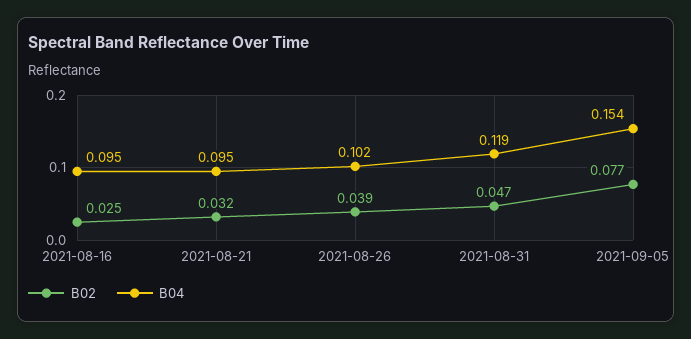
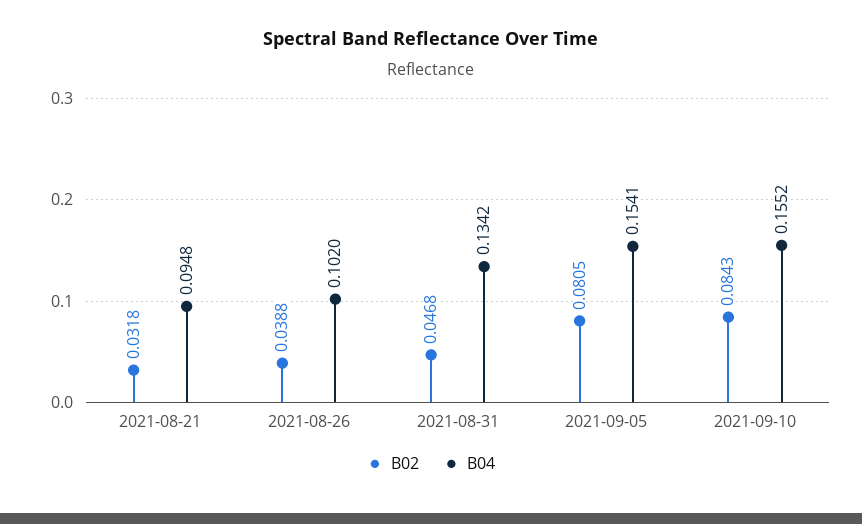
B02, 2021-08-16: 0.025 -> none
B04, 2021-08-16: 0.095 -> none
B04, 2021-08-31: 0.119 -> 0.1342
B02, 2021-09-05: 0.077 -> 0.0805
B02, 2021-09-10: none -> 0.0843
B04, 2021-09-10: none -> 0.1552

